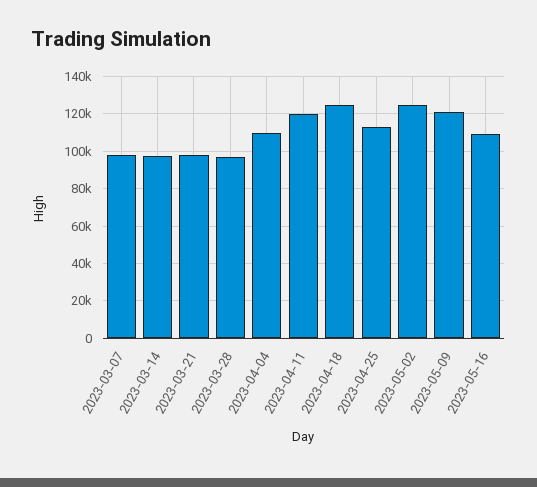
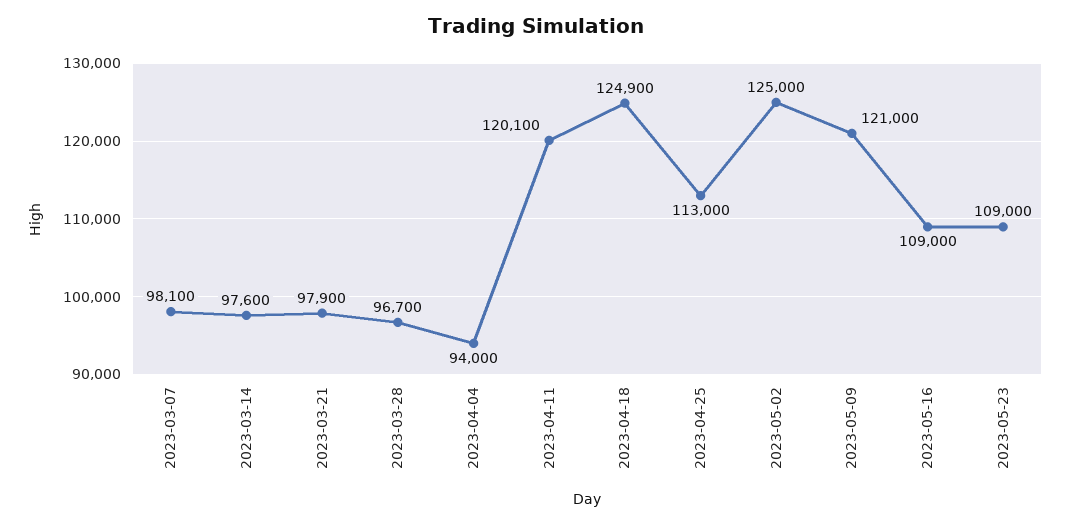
2023-04-04: 110000 -> 94000
2023-05-23: none -> 109000

